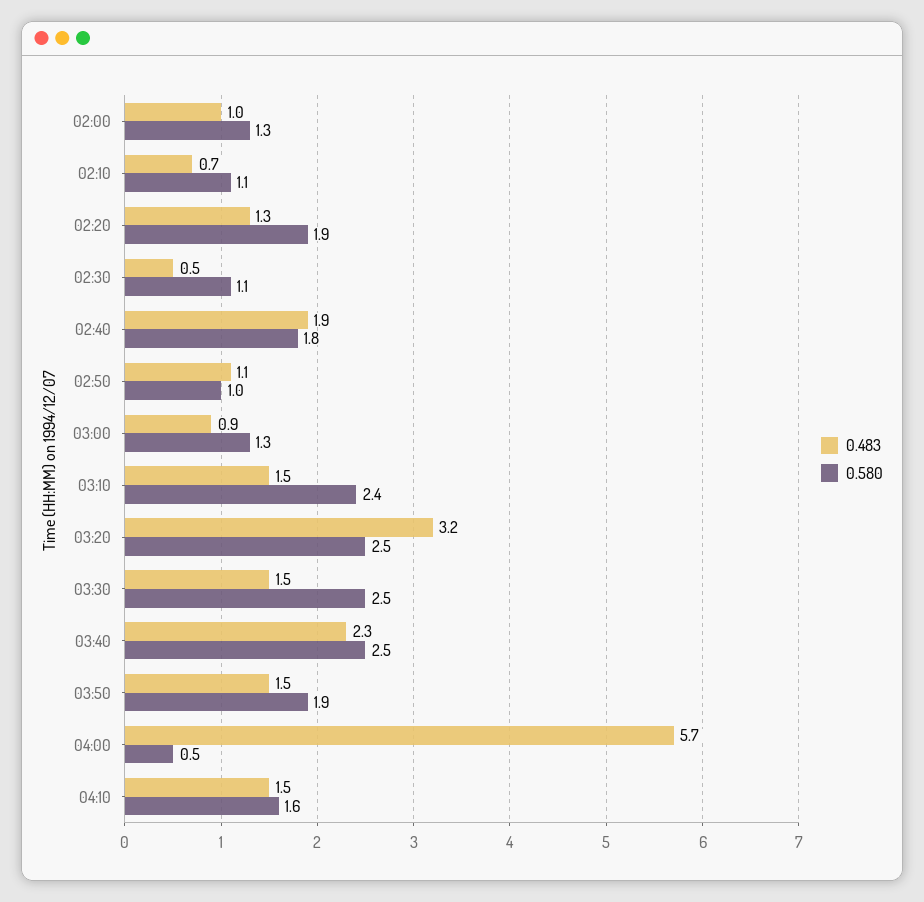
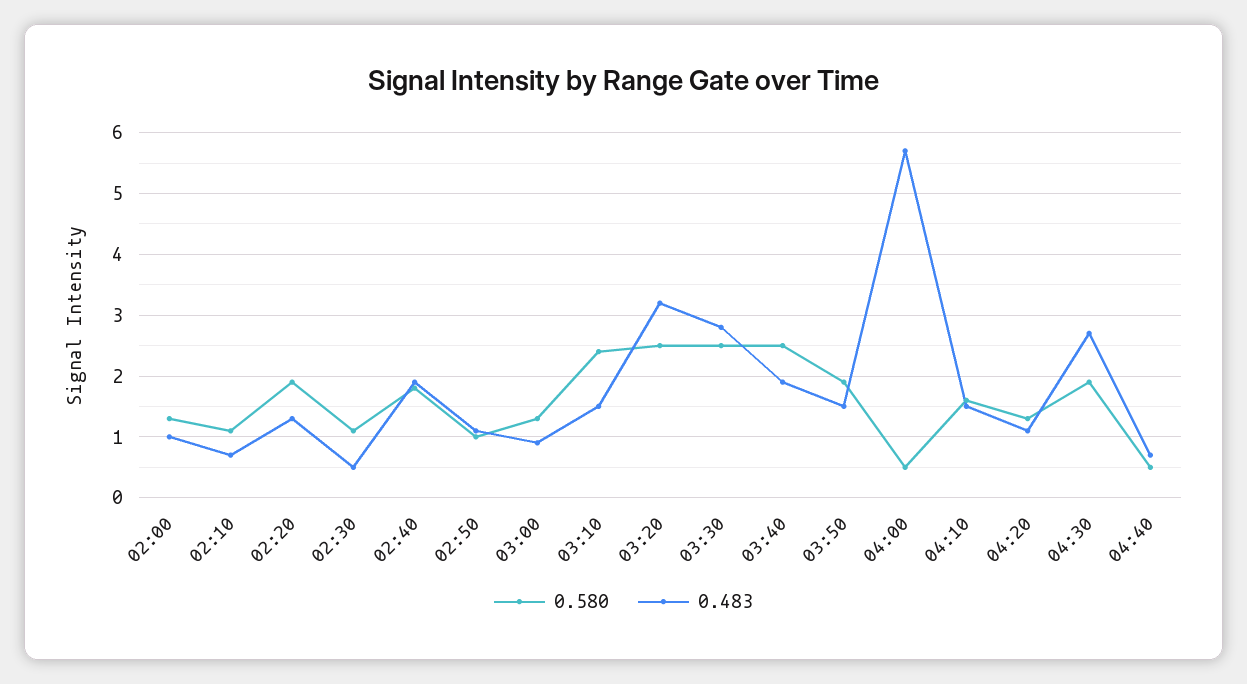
0.483, 03:30: 1.5 -> 2.8
0.483, 03:40: 2.3 -> 1.9
0.580, 04:20: none -> 1.3
0.483, 04:20: none -> 1.1
0.580, 04:30: none -> 1.9
0.483, 04:30: none -> 2.7
0.580, 04:40: none -> 0.5
0.483, 04:40: none -> 0.7

